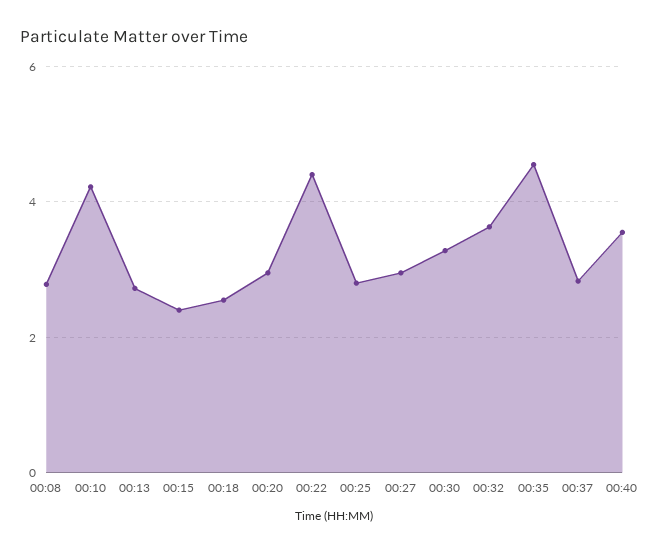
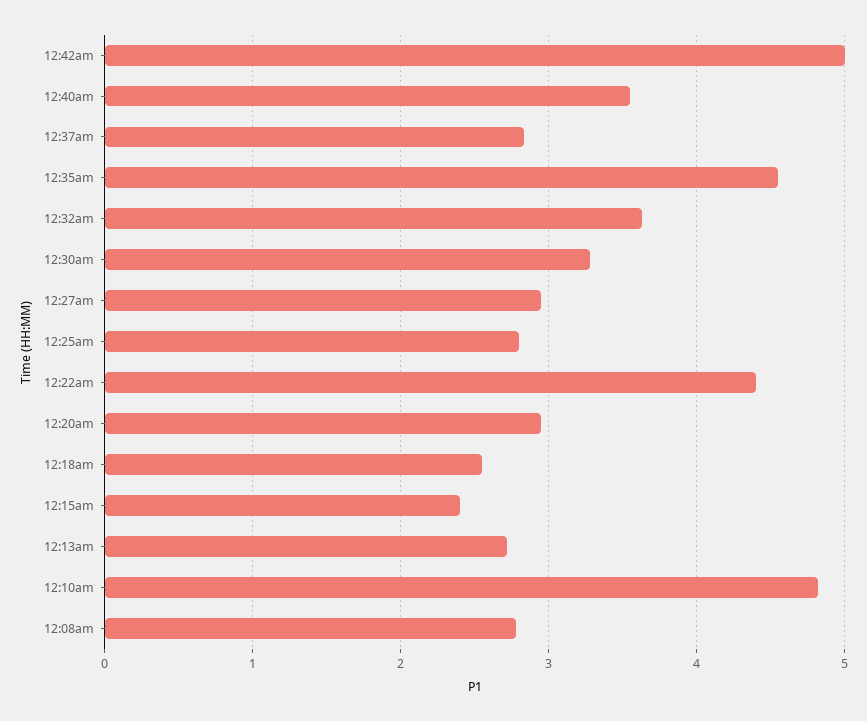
00:10: 4.2 -> 4.8
12:42am: none -> 5

